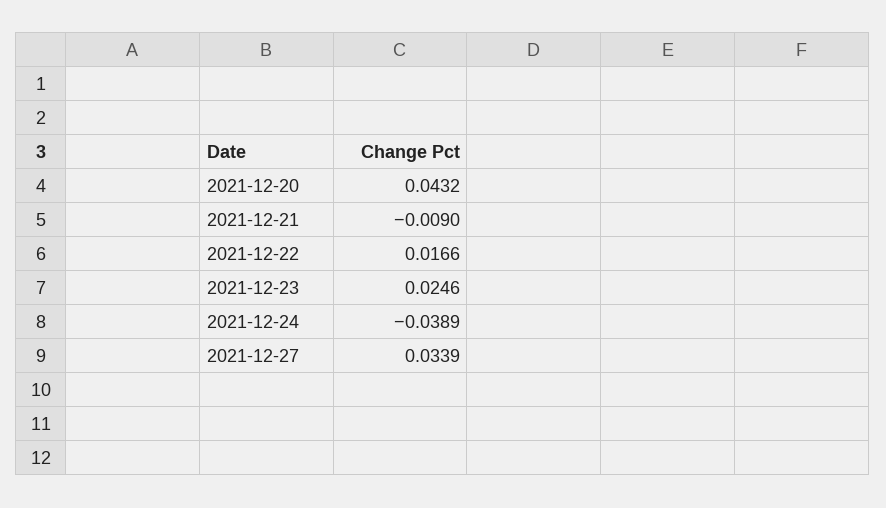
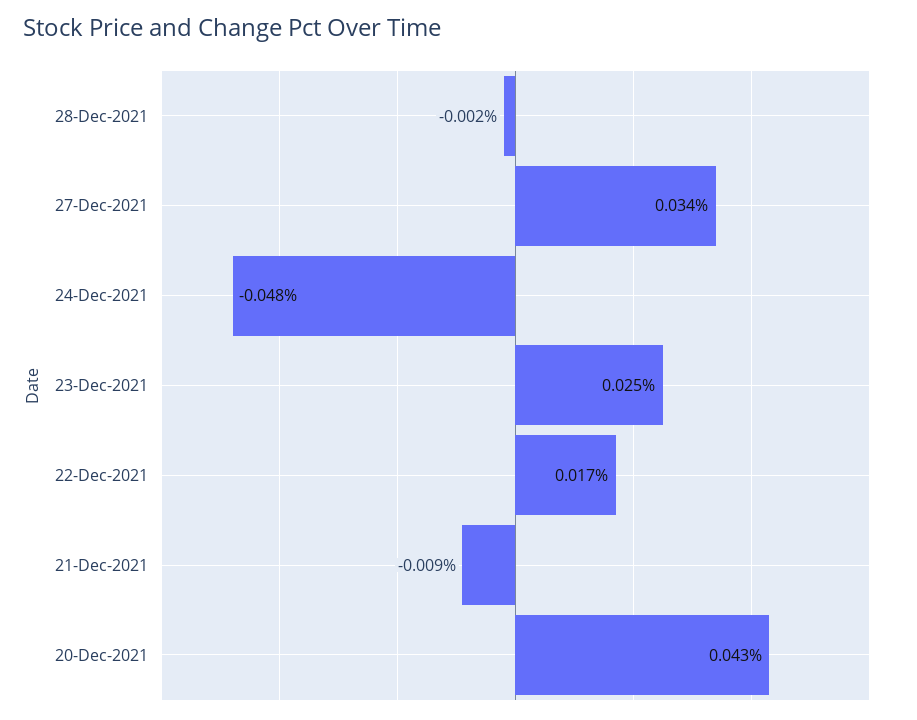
2021-12-24: -0.0389 -> -0.048
28-Dec-2021: none -> -0.002

